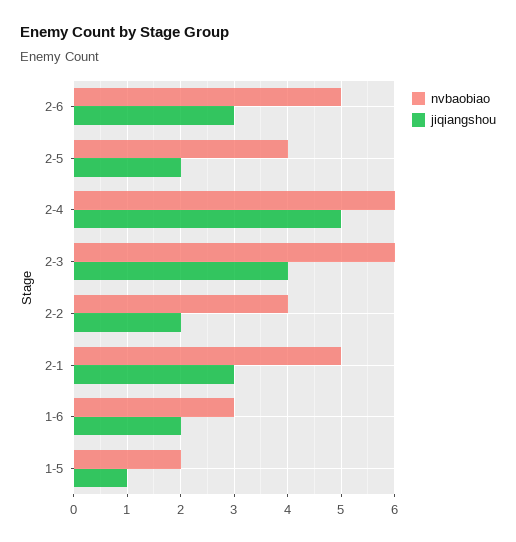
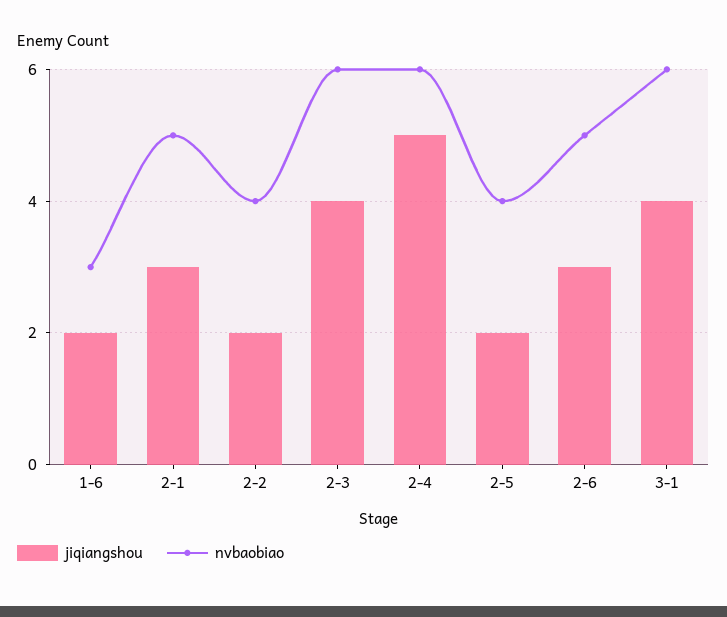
nvbaobiao, 1-5: 2 -> none
jiqiangshou, 1-5: 1 -> none
jiqiangshou, 3-1: none -> 4
nvbaobiao, 3-1: none -> 6

